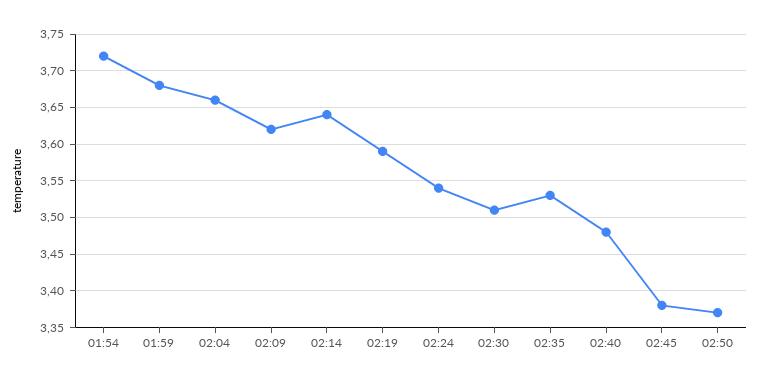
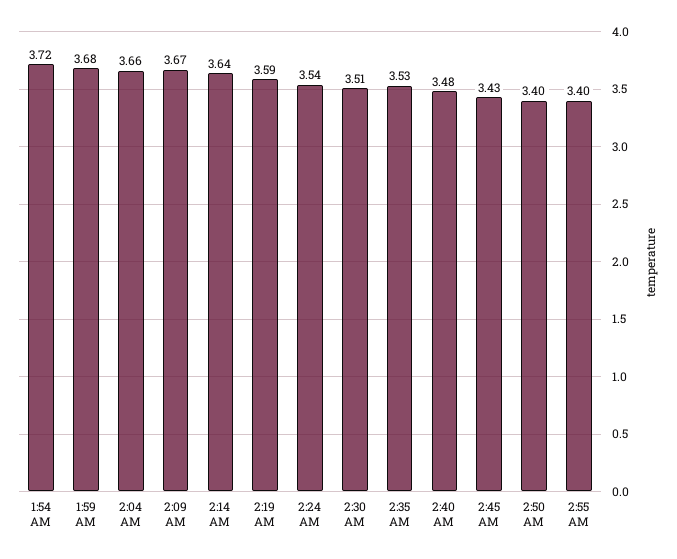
02:09: 3.62 -> 3.67
02:45: 3.38 -> 3.43
02:50: 3.37 -> 3.4
2:55 AM: none -> 3.4

